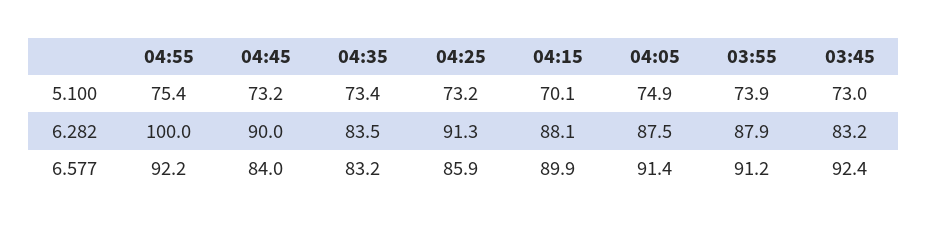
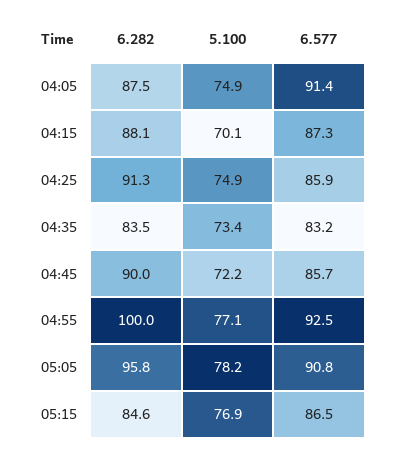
04:55, 5.100: 75.4 -> 77.1
04:45, 5.100: 73.2 -> 72.2
04:25, 5.100: 73.2 -> 74.9
03:55, 5.100: 73.9 -> none
03:45, 5.100: 73 -> none
03:55, 6.282: 87.9 -> none
03:45, 6.282: 83.2 -> none
04:55, 6.577: 92.2 -> 92.5
04:45, 6.577: 84 -> 85.7
04:15, 6.577: 89.9 -> 87.3
03:55, 6.577: 91.2 -> none
03:45, 6.577: 92.4 -> none
05:05, 6.282: none -> 95.8
05:05, 5.100: none -> 78.2
05:05, 6.577: none -> 90.8
05:15, 6.282: none -> 84.6
05:15, 5.100: none -> 76.9
05:15, 6.577: none -> 86.5

